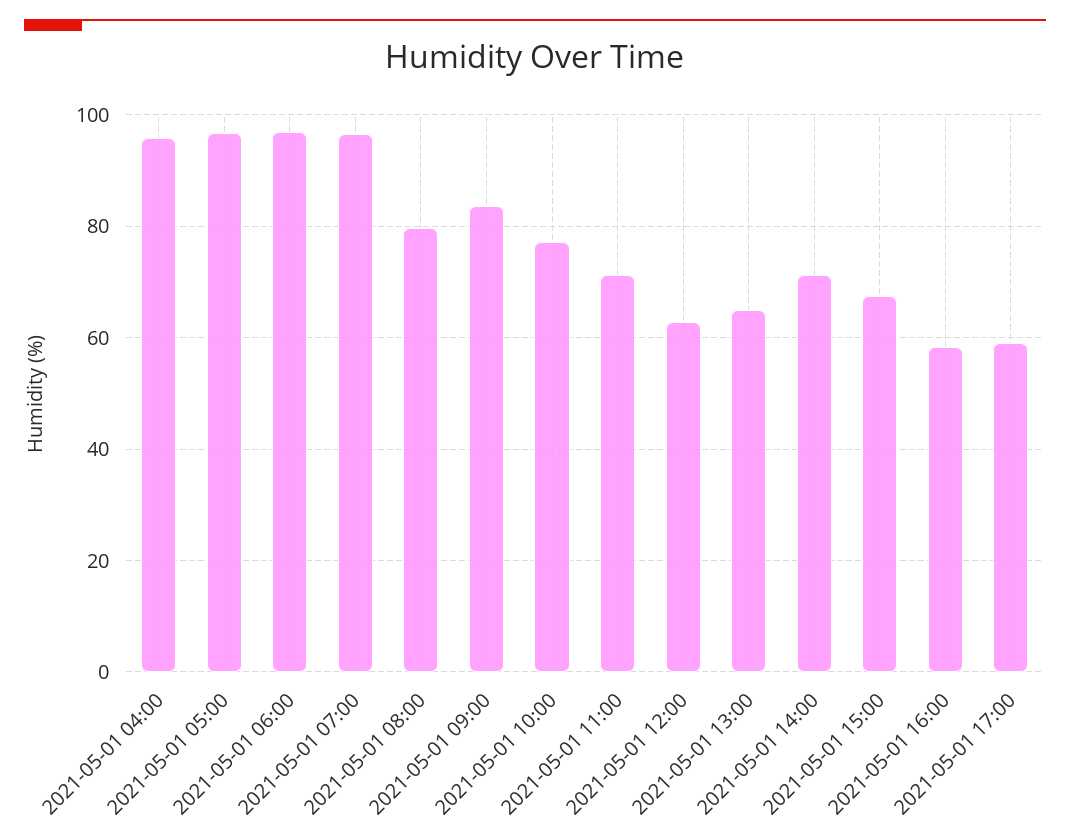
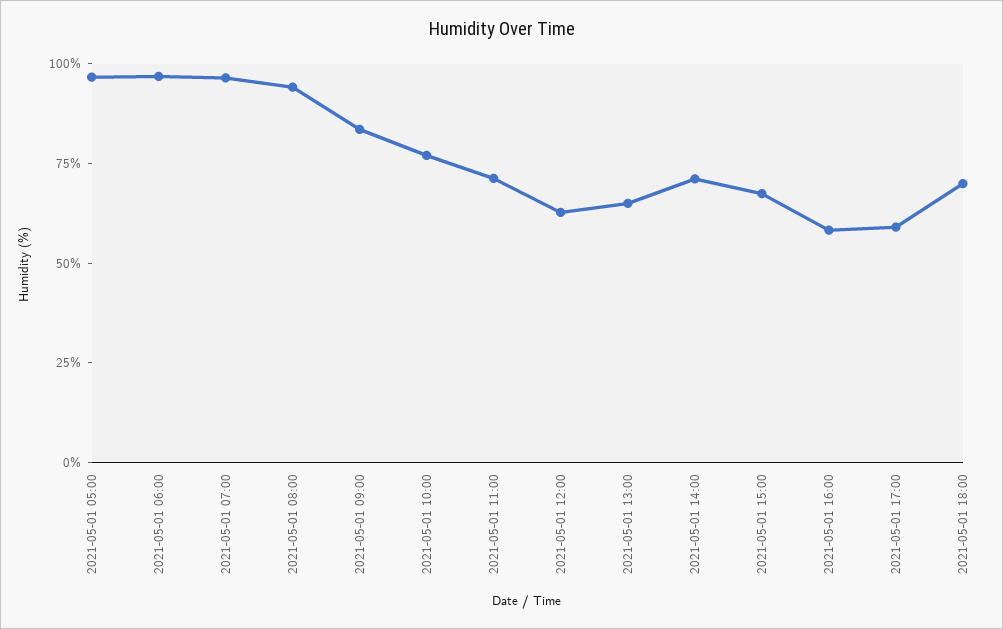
2021-05-01 04:00: 96 -> none
2021-05-01 08:00: 80 -> 95
2021-05-01 18:00: none -> 70

